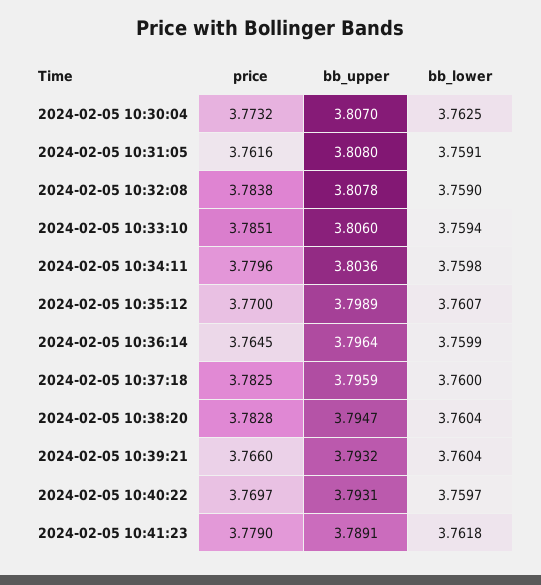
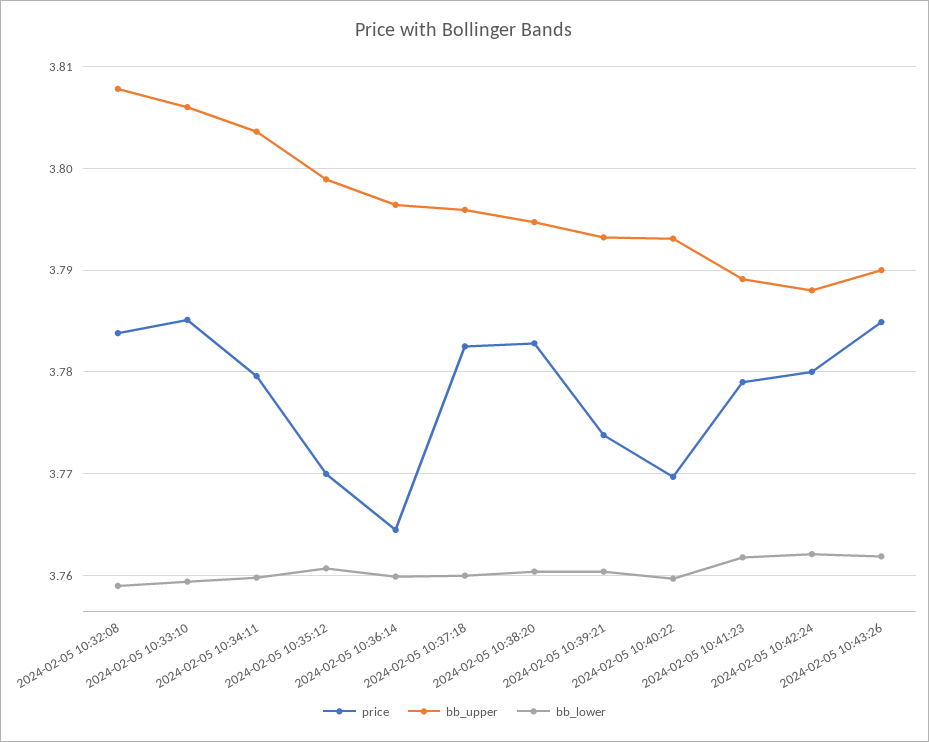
price, 2024-02-05 10:30:04: 3.7732 -> none
bb_upper, 2024-02-05 10:30:04: 3.807 -> none
bb_lower, 2024-02-05 10:30:04: 3.7625 -> none
price, 2024-02-05 10:31:05: 3.7616 -> none
bb_upper, 2024-02-05 10:31:05: 3.808 -> none
bb_lower, 2024-02-05 10:31:05: 3.7591 -> none
price, 2024-02-05 10:39:21: 3.766 -> 3.774
price, 2024-02-05 10:42:24: none -> 3.78
bb_upper, 2024-02-05 10:42:24: none -> 3.788
bb_lower, 2024-02-05 10:42:24: none -> 3.762
price, 2024-02-05 10:43:26: none -> 3.785
bb_upper, 2024-02-05 10:43:26: none -> 3.79
bb_lower, 2024-02-05 10:43:26: none -> 3.762

